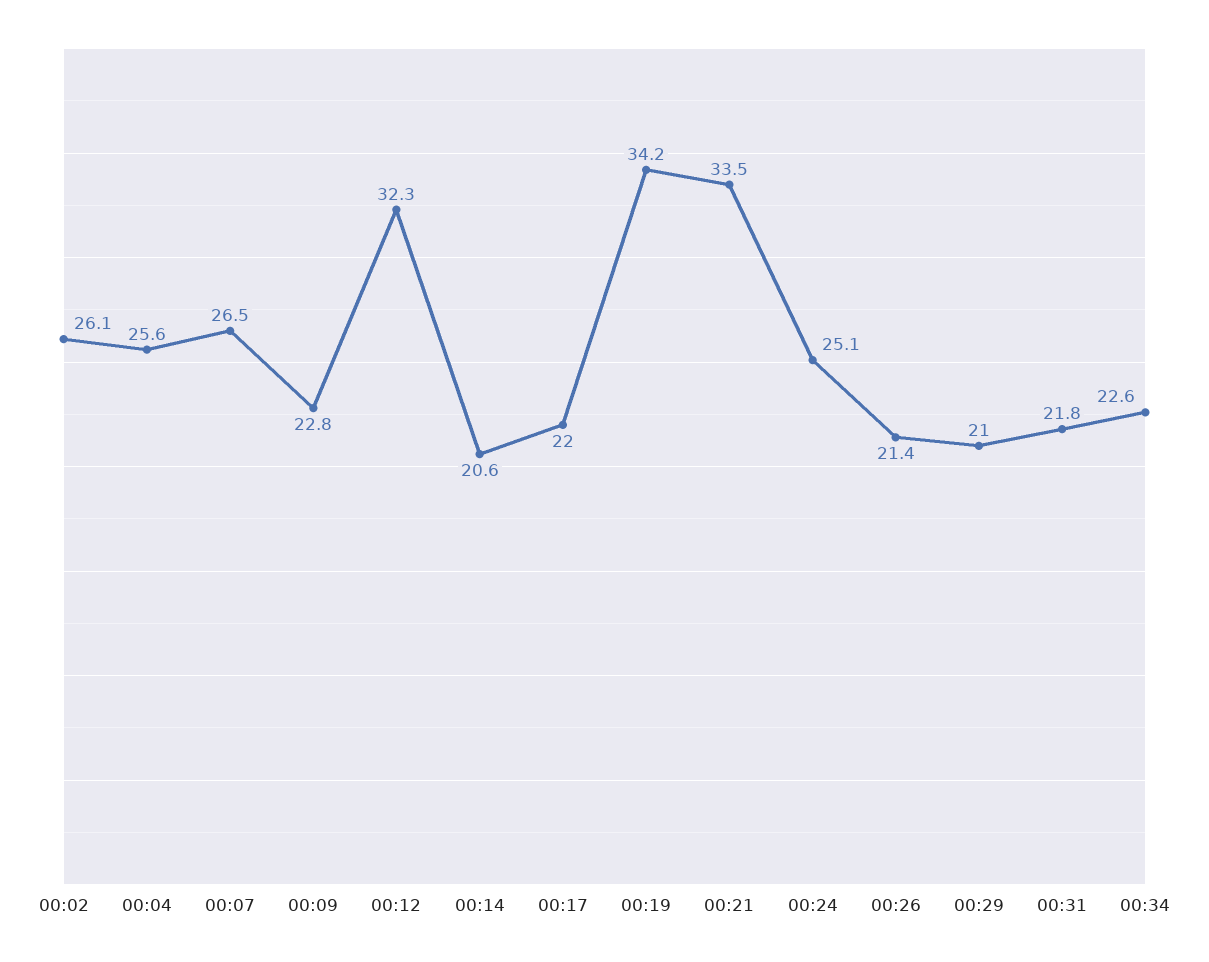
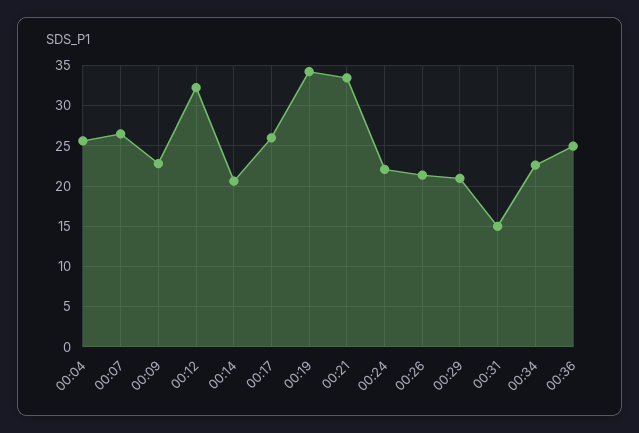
00:02: 26.1 -> none
00:17: 22 -> 26
00:24: 25.1 -> 22
00:31: 21.8 -> 15
00:36: none -> 25

